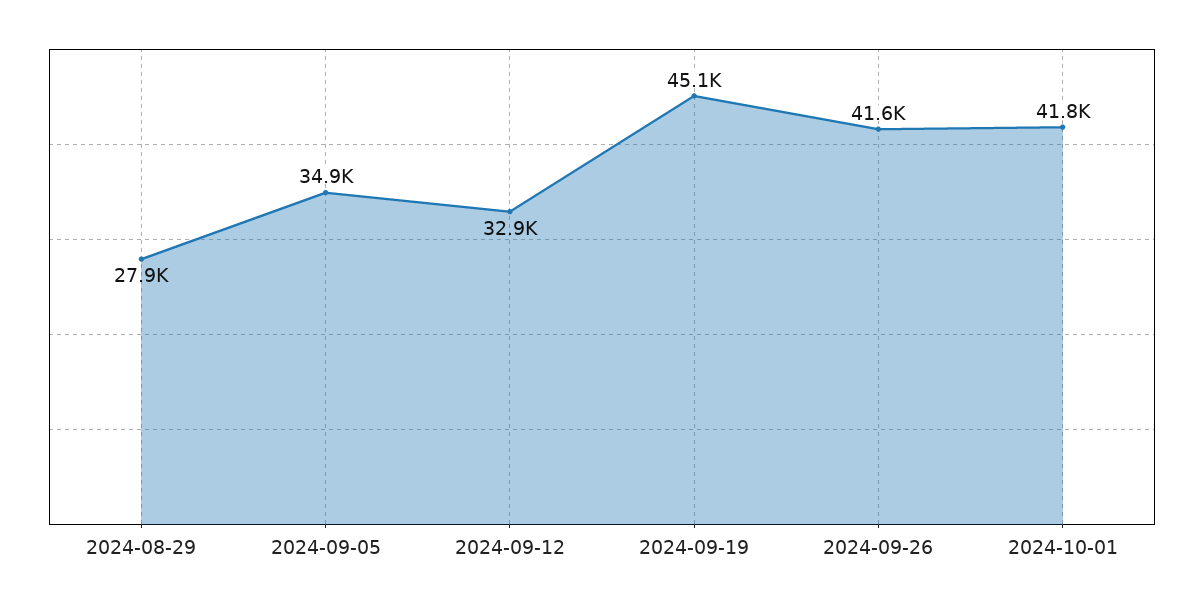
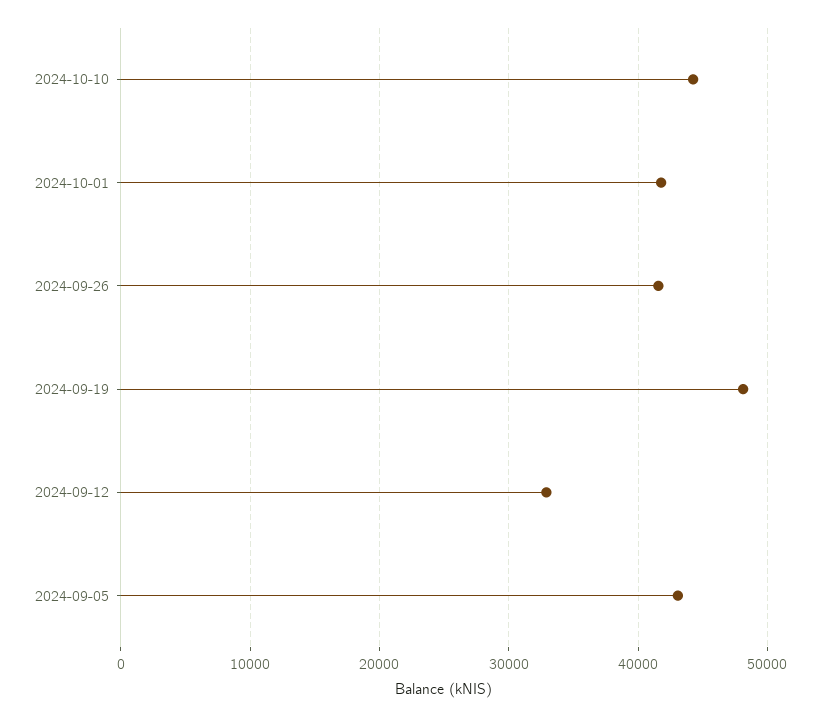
2024-08-29: 27900 -> none
2024-09-05: 34900 -> 43000
2024-09-19: 45100 -> 48000
2024-10-10: none -> 44000

